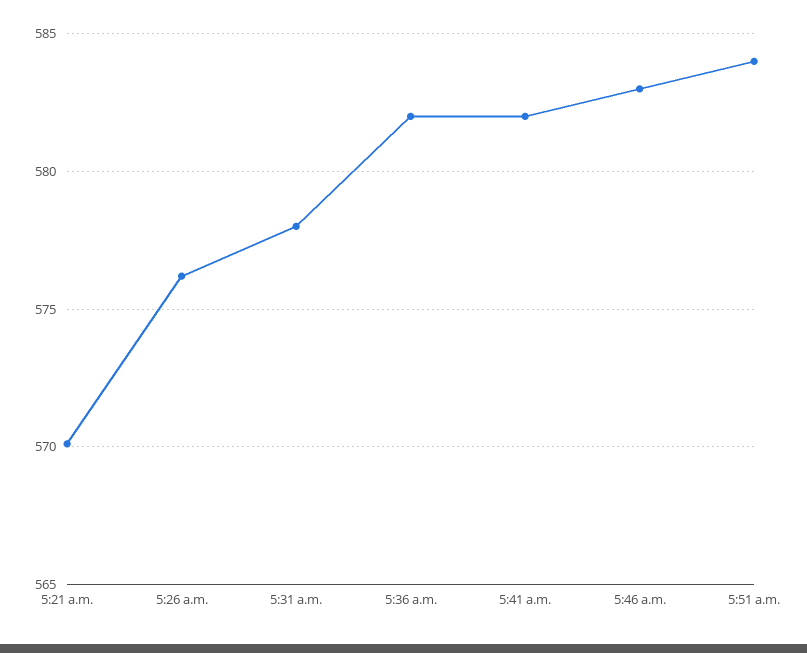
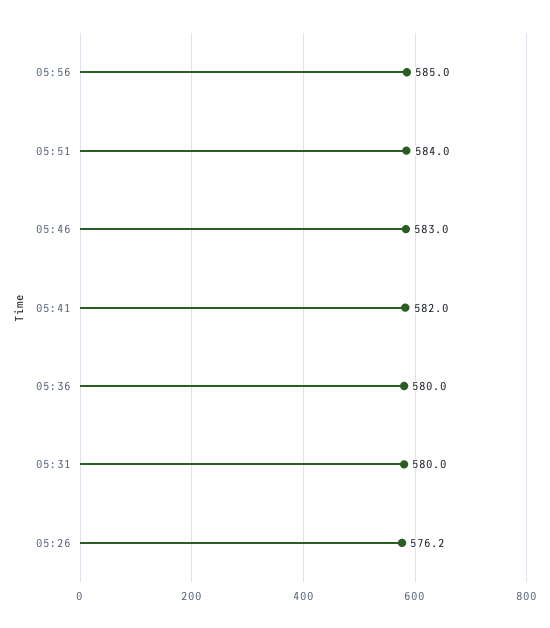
5:21 a.m.: 570 -> none
5:31 a.m.: 578 -> 580
5:36 a.m.: 582 -> 580
05:56: none -> 585

